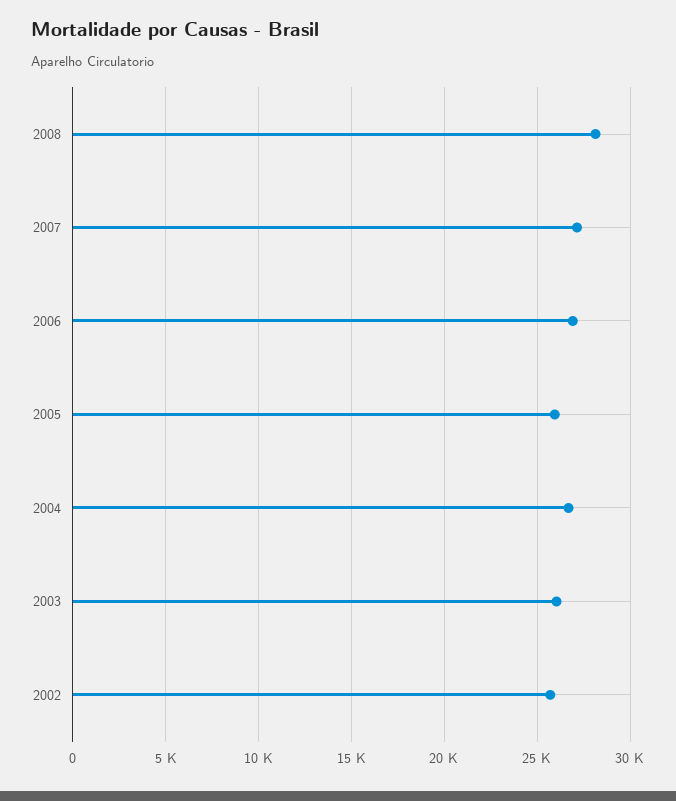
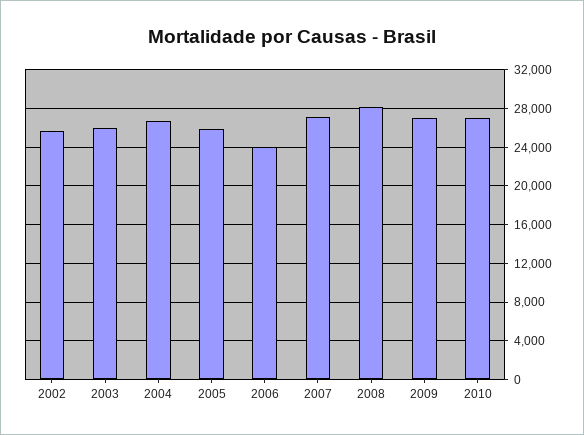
2006: 27000 -> 24000
2009: none -> 27000
2010: none -> 27000

